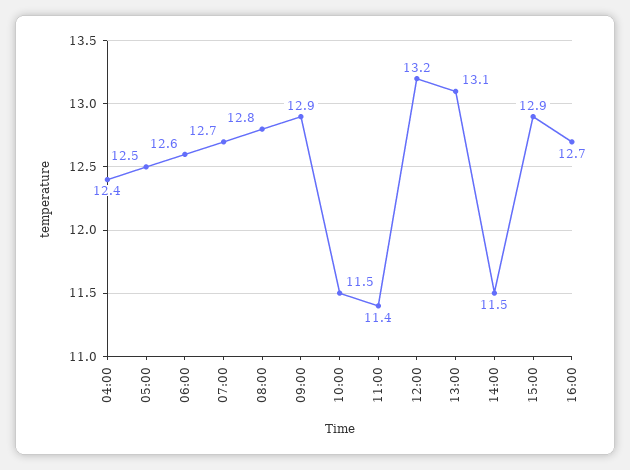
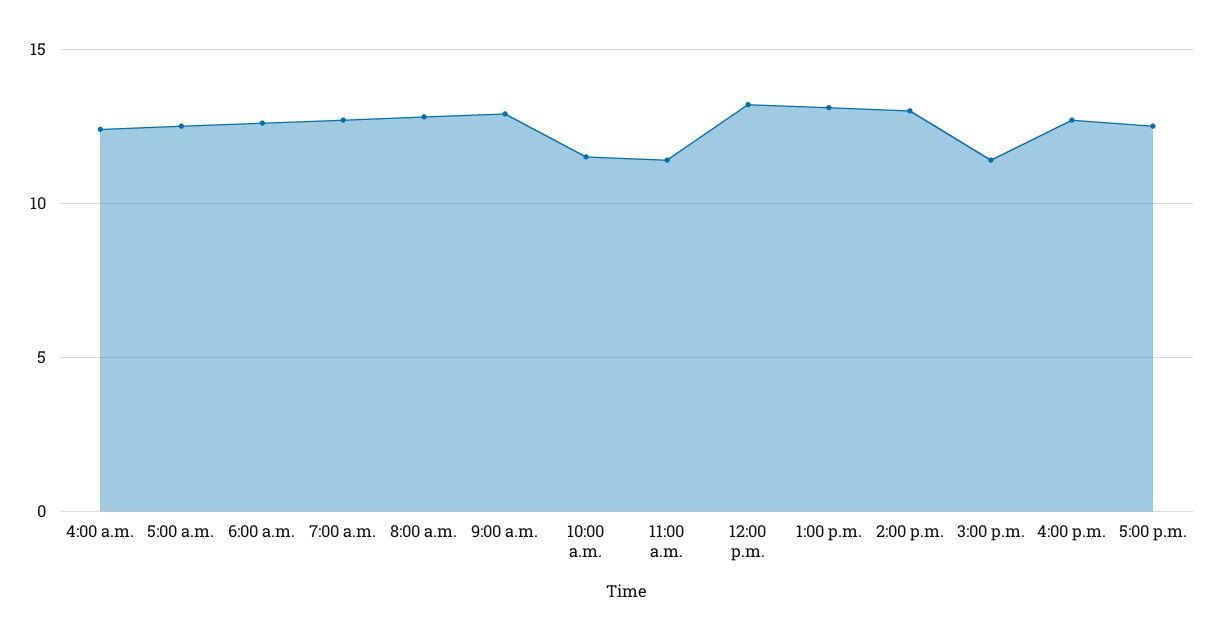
14:00: 11.5 -> 13
15:00: 12.9 -> 11.5
5:00 p.m.: none -> 12.5

